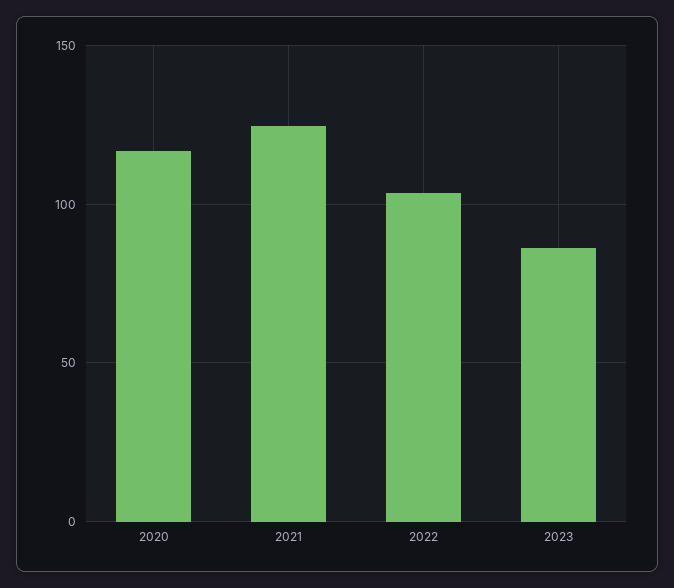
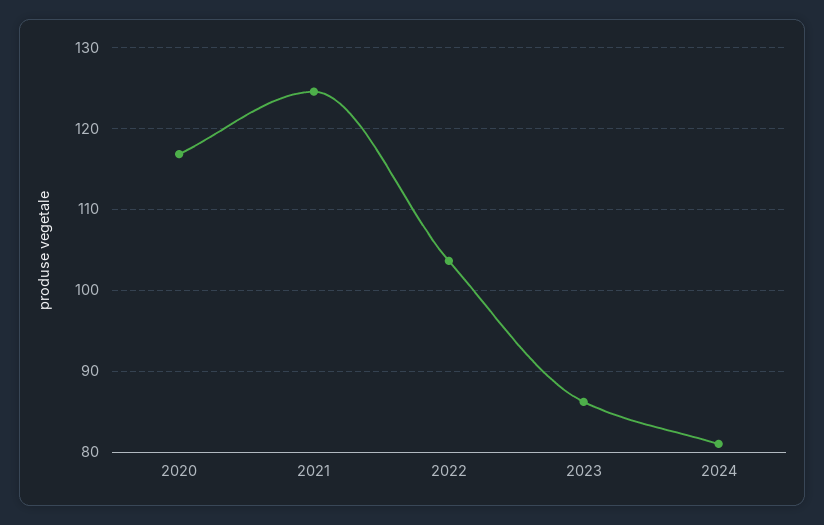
2024: none -> 81

